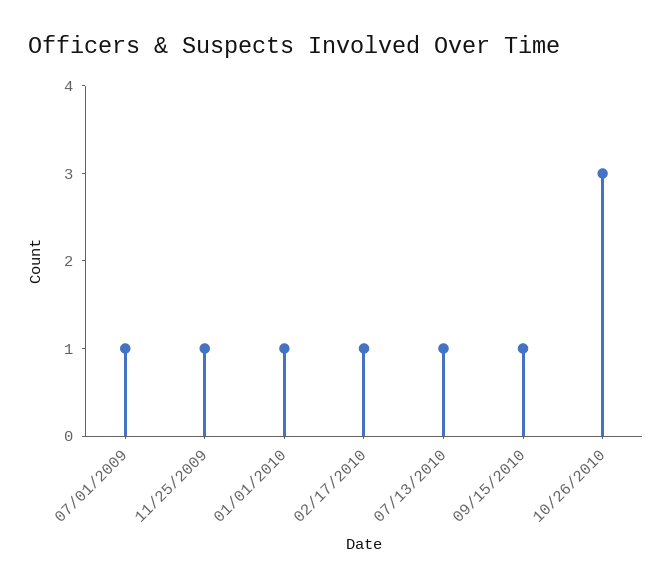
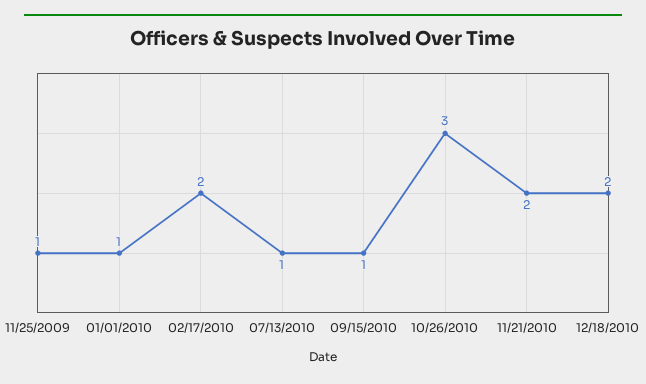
07/01/2009: 1 -> none
02/17/2010: 1 -> 2
11/21/2010: none -> 2
12/18/2010: none -> 2

